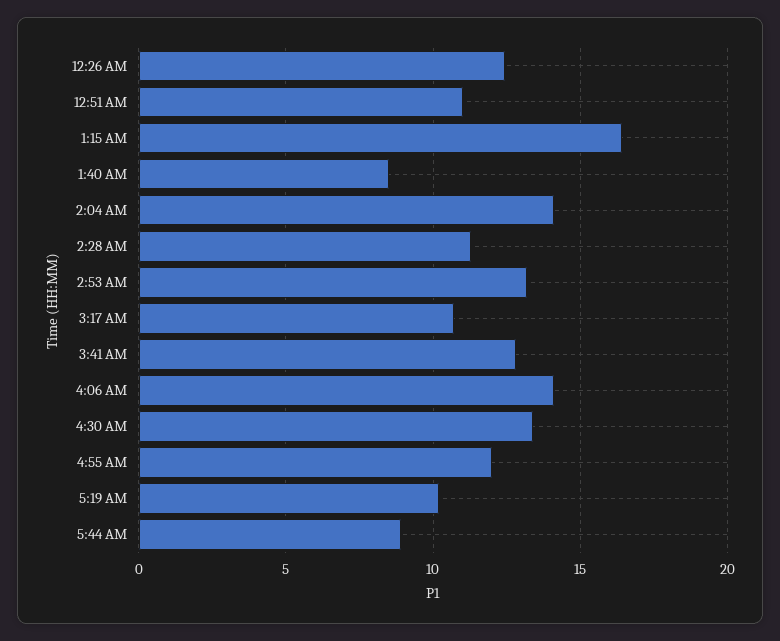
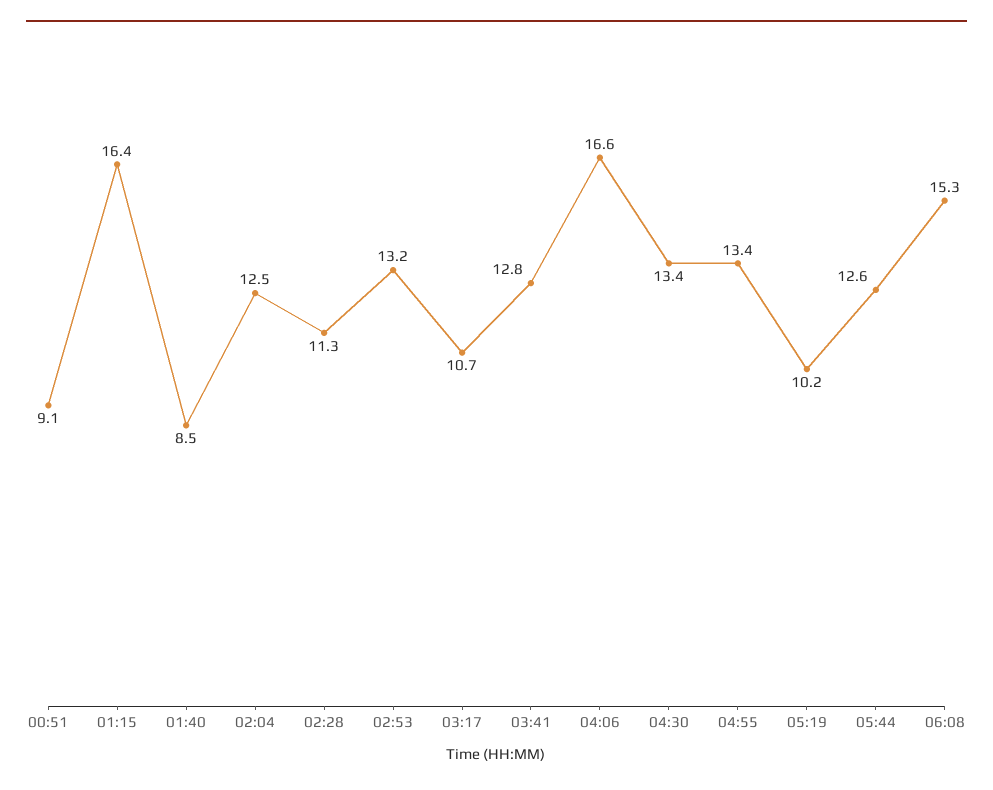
12:26 AM: 12.5 -> none
12:51 AM: 11 -> 9.1
2:04 AM: 14 -> 12.5
4:06 AM: 14 -> 16.6
4:55 AM: 12 -> 13.4
5:44 AM: 9 -> 12.6
06:08: none -> 15.3

